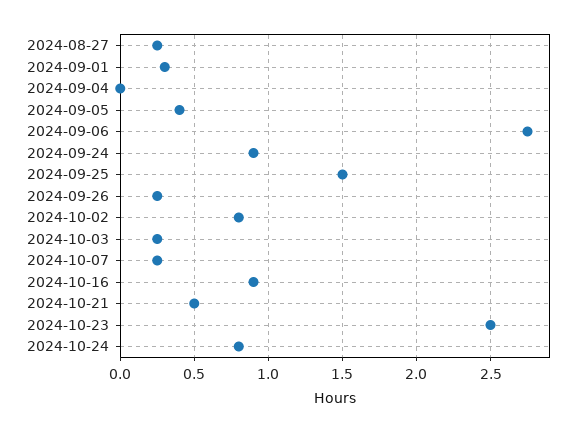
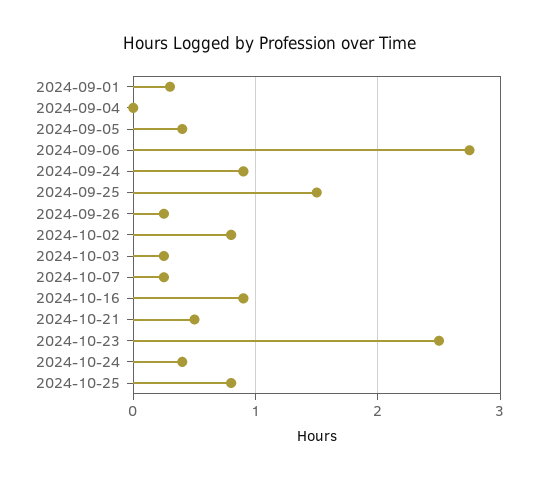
2024-08-27: 0.25 -> none
2024-10-24: 0.8 -> 0.4
2024-10-25: none -> 0.8

